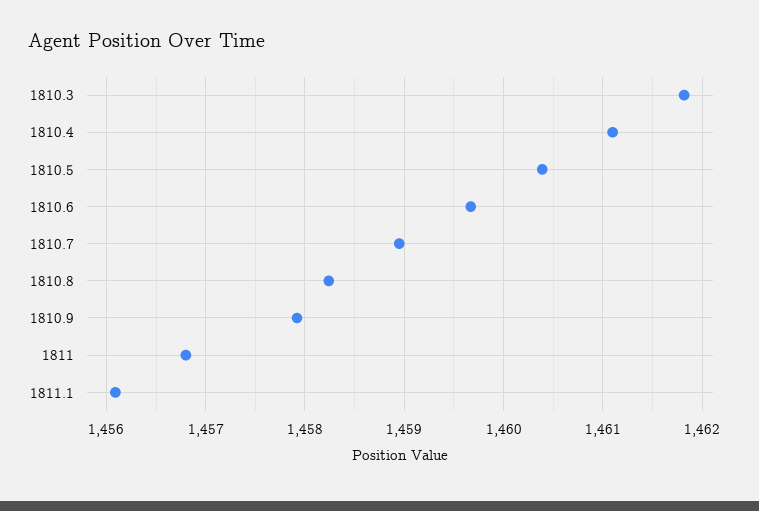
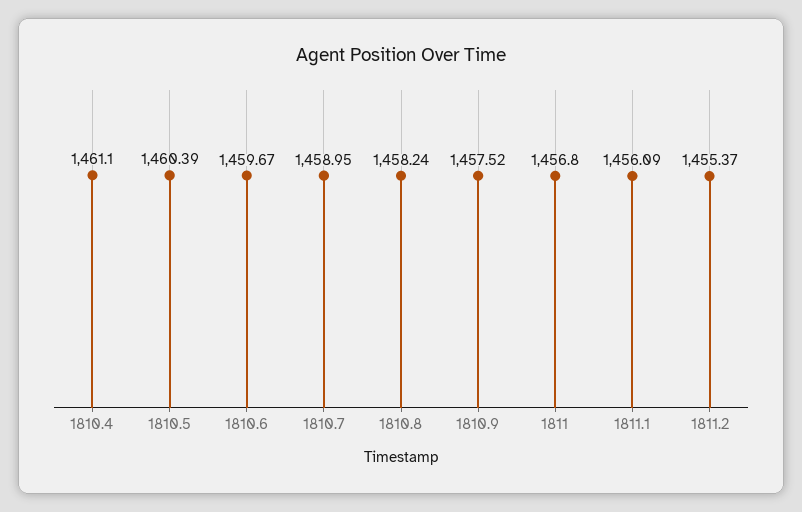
1810.3: 1461.8 -> none
1810.9: 1457.9 -> 1457.52
1811.2: none -> 1455.37

